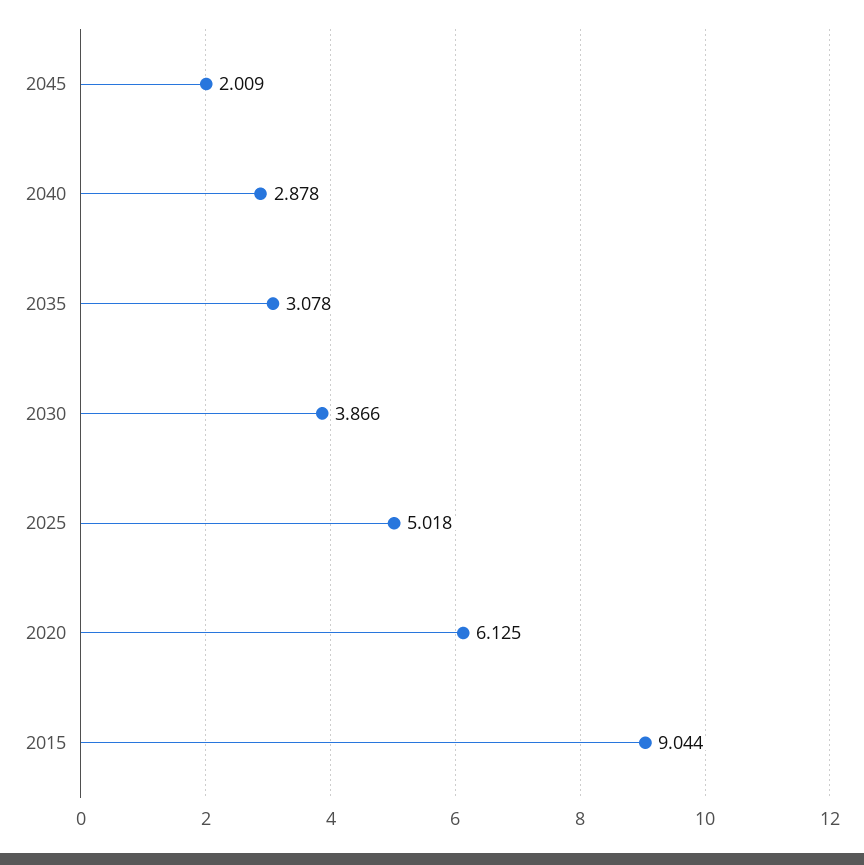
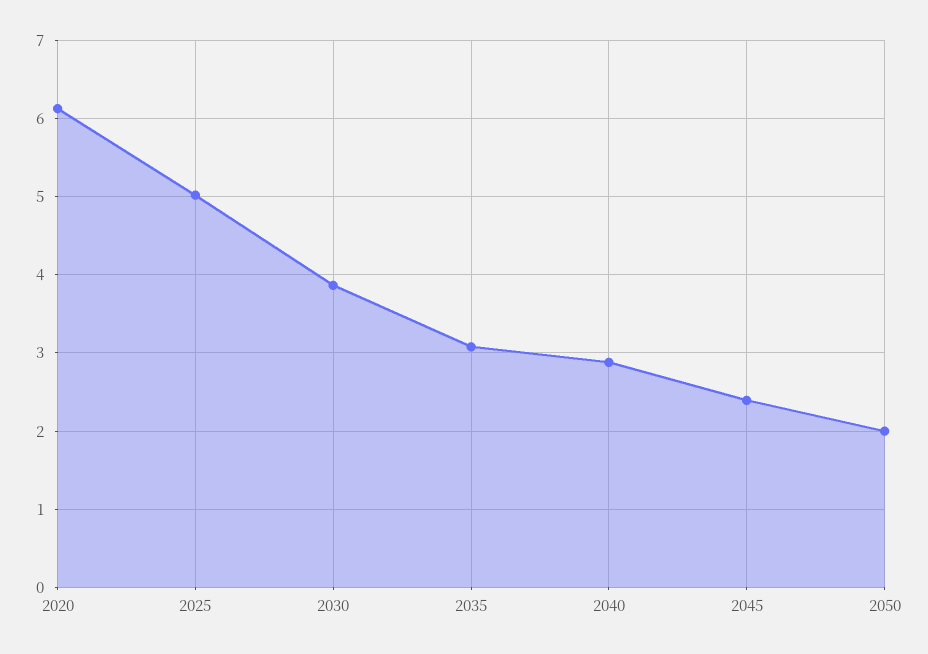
2045: 2.009 -> 2.4
2015: 9.044 -> none
2050: none -> 2

